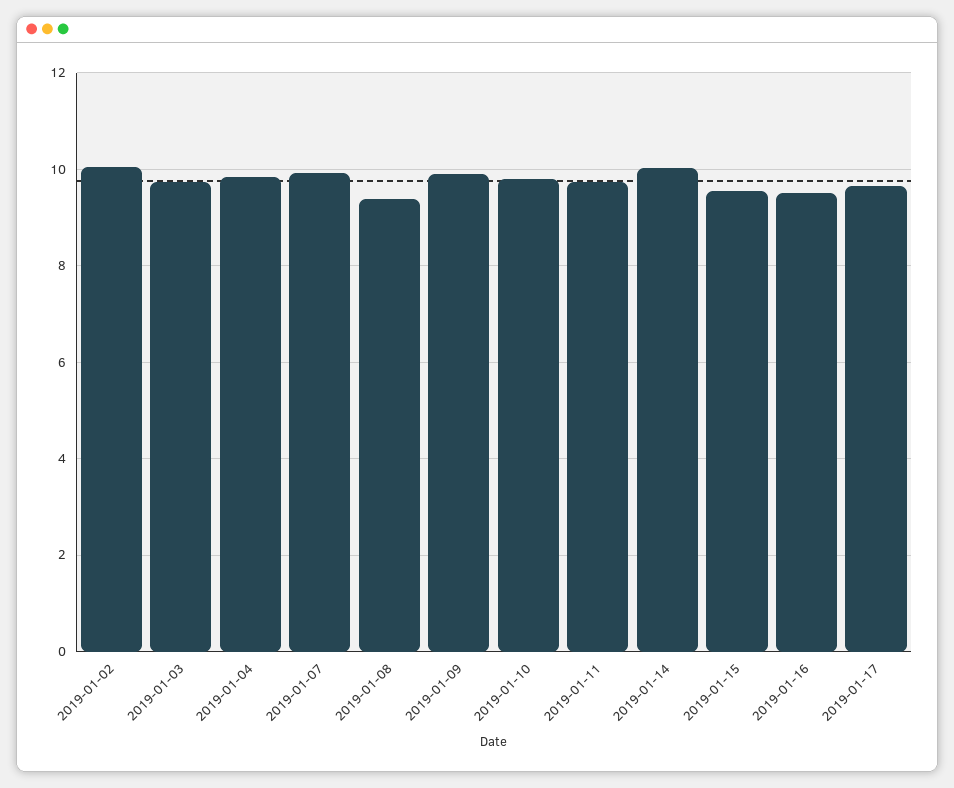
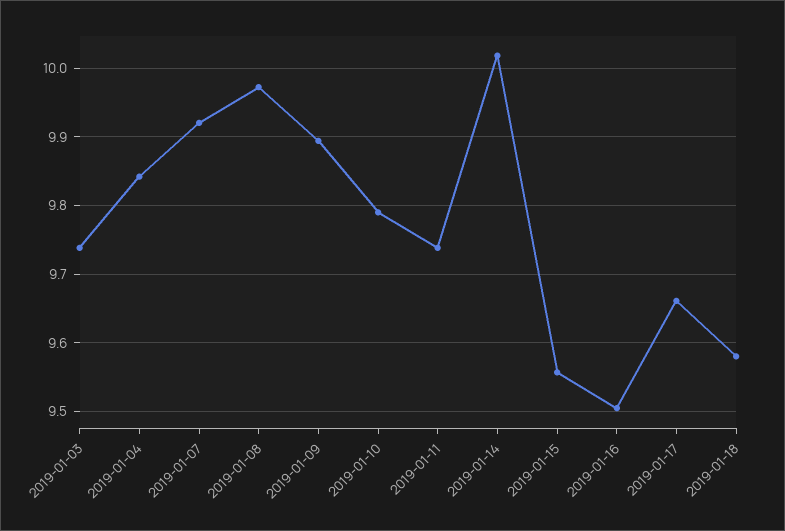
2019-01-02: 10 -> none
2019-01-08: 9.4 -> 9.97
2019-01-18: none -> 9.58

